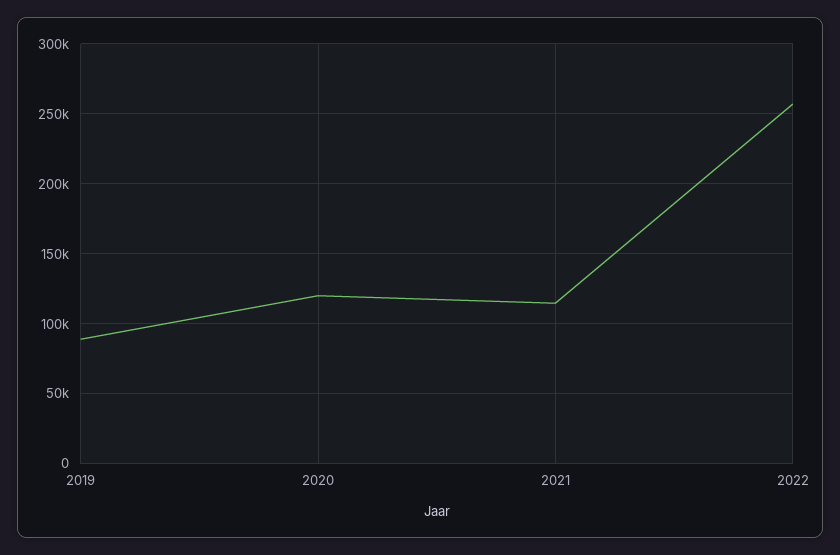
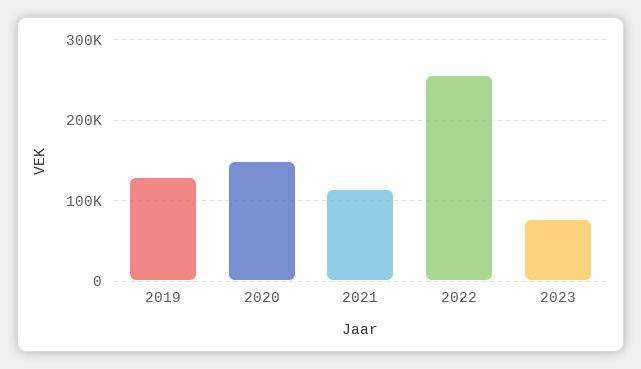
2019: 90000 -> 130000
2020: 120000 -> 150000
2023: none -> 80000

